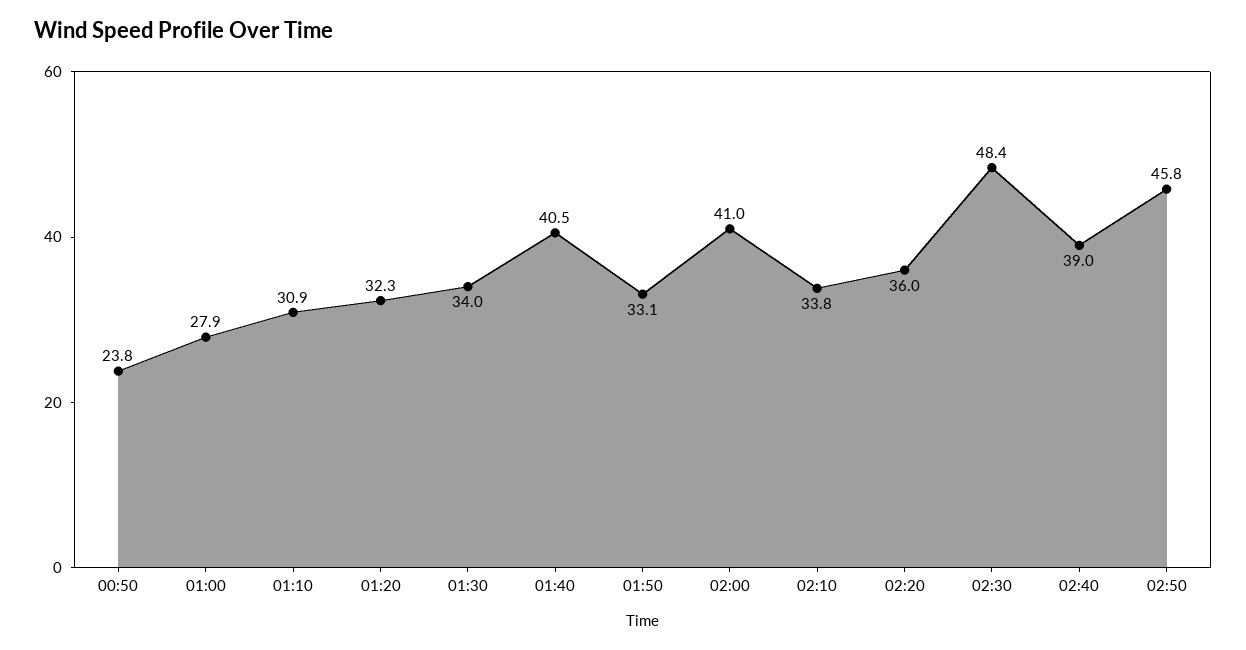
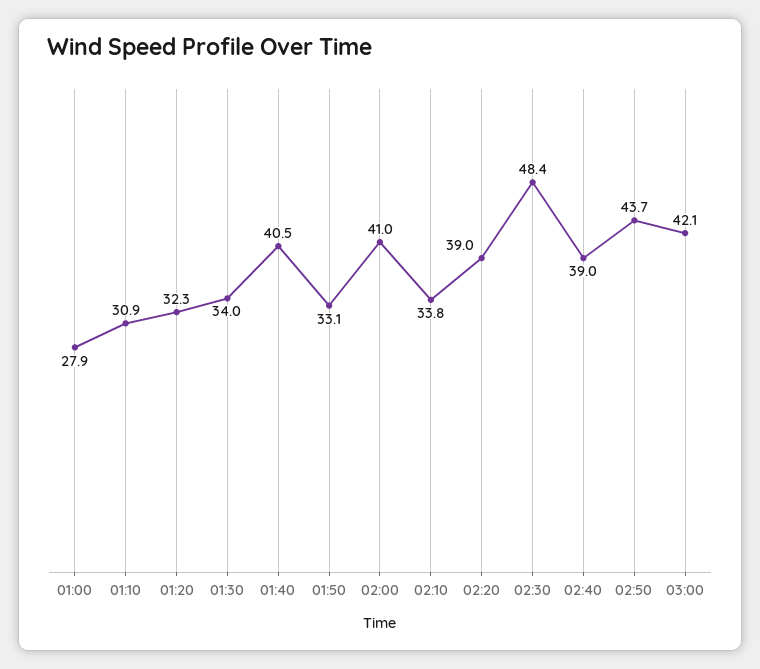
00:50: 23.8 -> none
02:20: 36 -> 39
02:50: 45.8 -> 43.7
03:00: none -> 42.1

